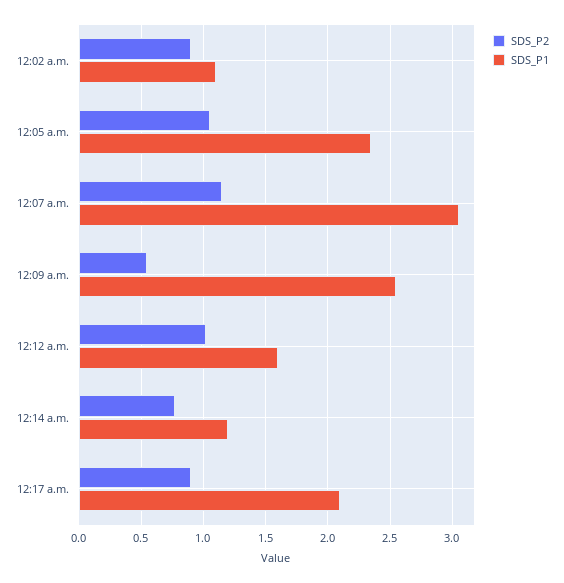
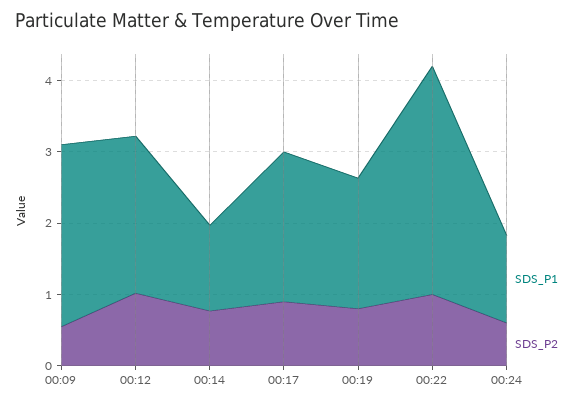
SDS_P2, 12:02 a.m.: 0.9 -> none
SDS_P1, 12:02 a.m.: 1.1 -> none
SDS_P2, 12:05 a.m.: 1.05 -> none
SDS_P1, 12:05 a.m.: 2.35 -> none
SDS_P2, 12:07 a.m.: 1.15 -> none
SDS_P1, 12:07 a.m.: 3.05 -> none
SDS_P1, 12:12 a.m.: 1.6 -> 2.2
SDS_P1, 00:19: none -> 1.8
SDS_P2, 00:19: none -> 0.8
SDS_P1, 00:22: none -> 3.2
SDS_P2, 00:22: none -> 1
SDS_P1, 00:24: none -> 1.2
SDS_P2, 00:24: none -> 0.6

